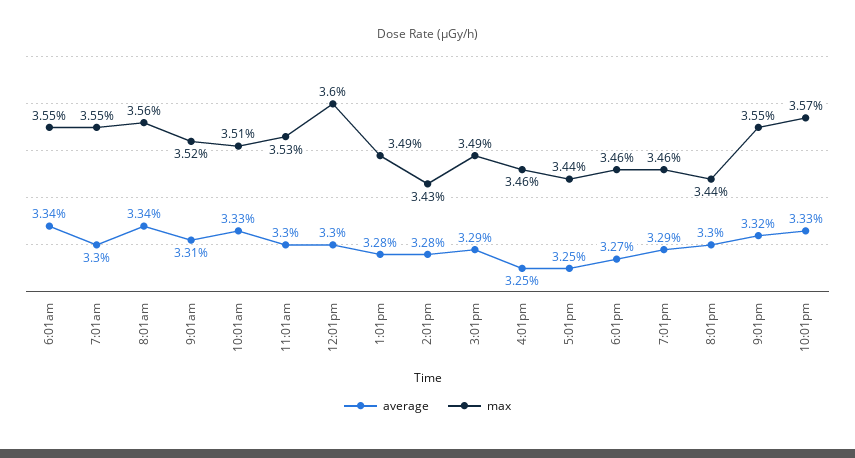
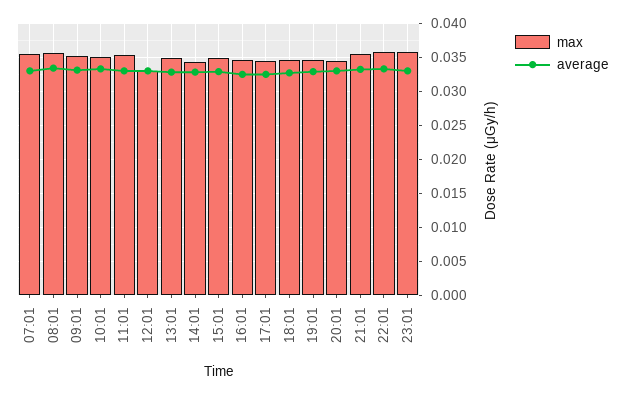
average, 6:01am: 0.0334 -> none
max, 6:01am: 0.0355 -> none
max, 12:01pm: 0.036 -> 0.033
max, 23:01: none -> 0.036
average, 23:01: none -> 0.033

